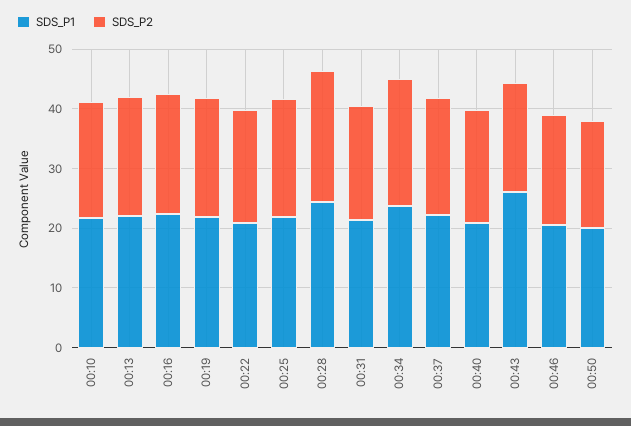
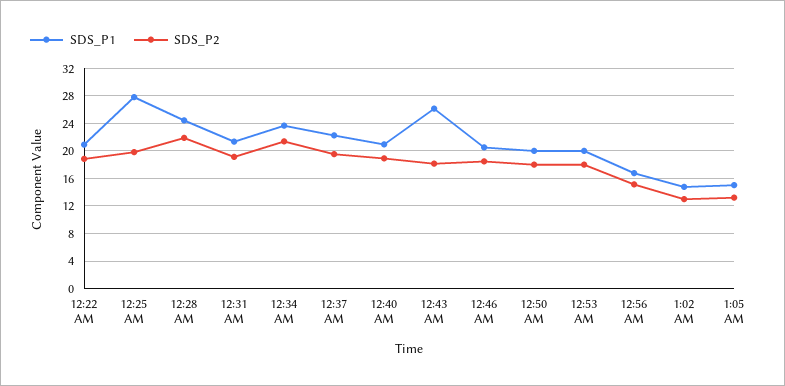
SDS_P1, 00:10: 22 -> none
SDS_P2, 00:10: 20 -> none
SDS_P1, 00:13: 22 -> none
SDS_P2, 00:13: 20 -> none
SDS_P1, 00:16: 22 -> none
SDS_P2, 00:16: 20 -> none
SDS_P1, 00:19: 22 -> none
SDS_P2, 00:19: 20 -> none
SDS_P1, 00:25: 22 -> 28
SDS_P1, 12:53 AM: none -> 20
SDS_P2, 12:53 AM: none -> 18
SDS_P1, 12:56 AM: none -> 17
SDS_P2, 12:56 AM: none -> 15
SDS_P1, 1:02 AM: none -> 15
SDS_P2, 1:02 AM: none -> 13
SDS_P1, 1:05 AM: none -> 15
SDS_P2, 1:05 AM: none -> 13

